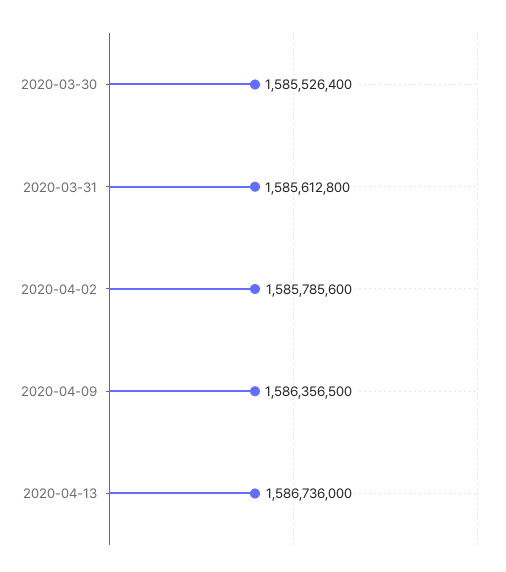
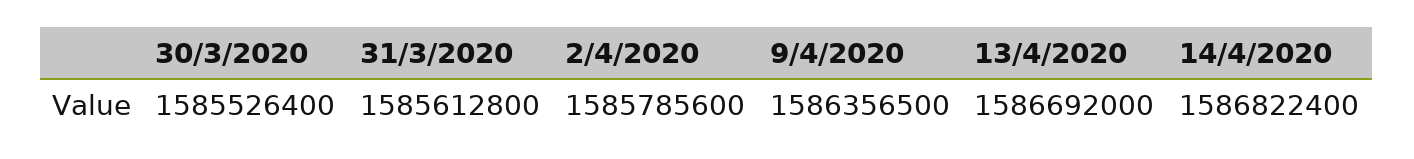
2020-04-13: 1586736000 -> 1586692000
14/4/2020: none -> 1586822400

